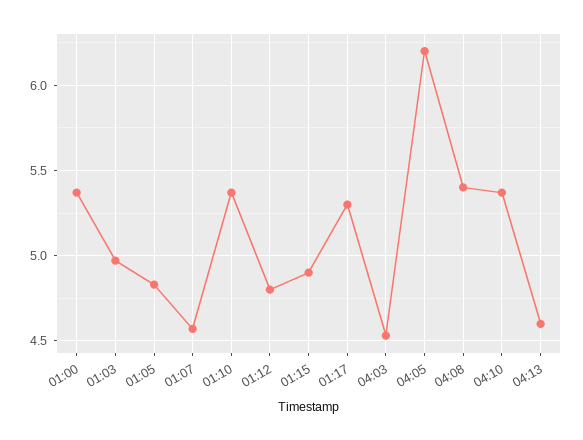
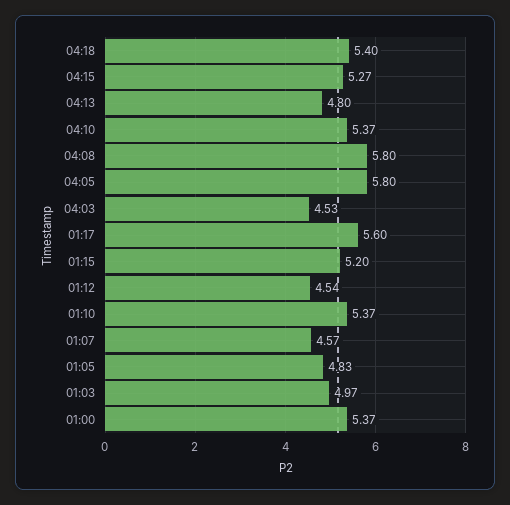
01:12: 4.8 -> 4.54
01:15: 4.9 -> 5.2
01:17: 5.3 -> 5.6
04:05: 6.2 -> 5.8
04:08: 5.4 -> 5.8
04:13: 4.6 -> 4.8
04:18: none -> 5.4
04:15: none -> 5.27

